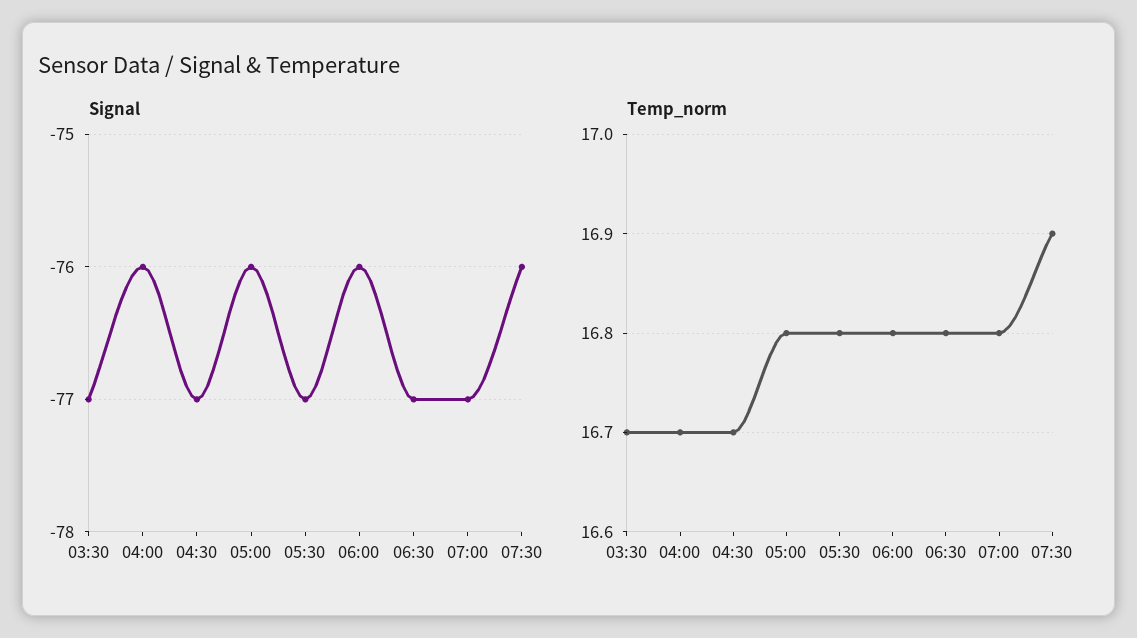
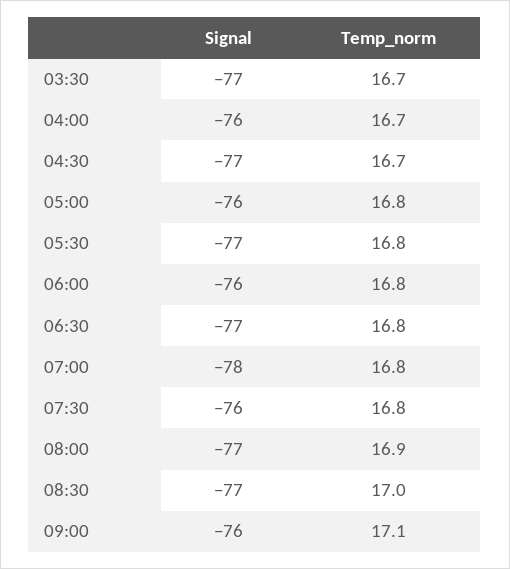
Signal, 07:00: -77 -> -78
Temp_norm, 07:30: 16.9 -> 16.8
Signal, 08:00: none -> -77
Temp_norm, 08:00: none -> 16.9
Signal, 08:30: none -> -77
Temp_norm, 08:30: none -> 17
Signal, 09:00: none -> -76
Temp_norm, 09:00: none -> 17.1

